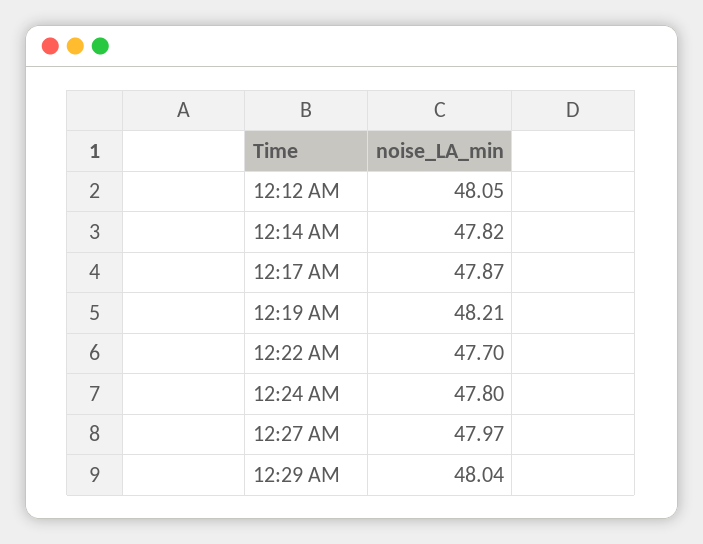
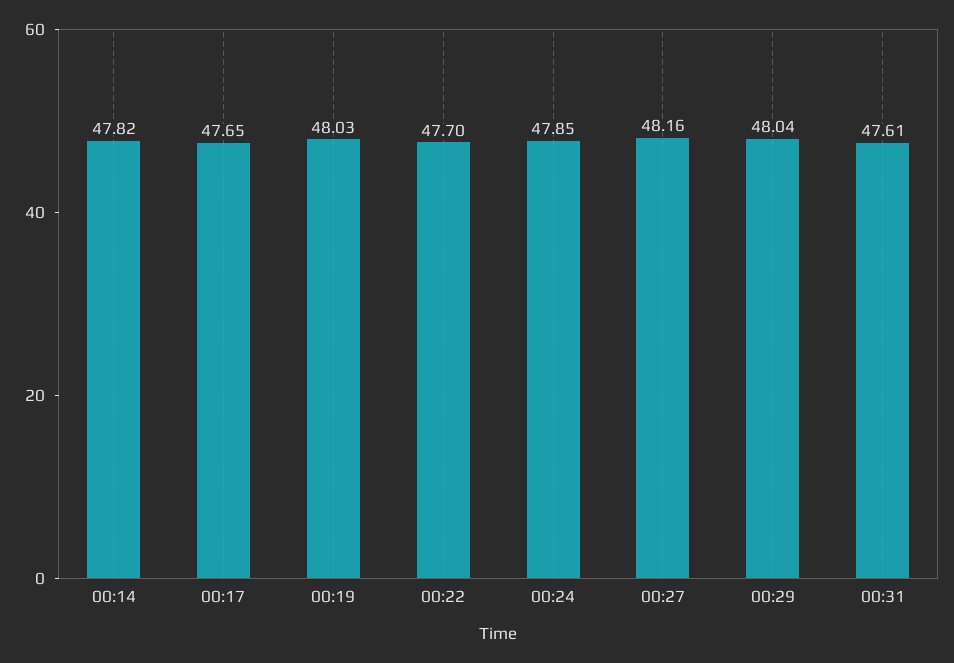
12:12 AM: 48.05 -> none
12:17 AM: 47.87 -> 47.65
12:19 AM: 48.21 -> 48.03
12:24 AM: 47.8 -> 47.85
12:27 AM: 47.97 -> 48.16
00:31: none -> 47.61

